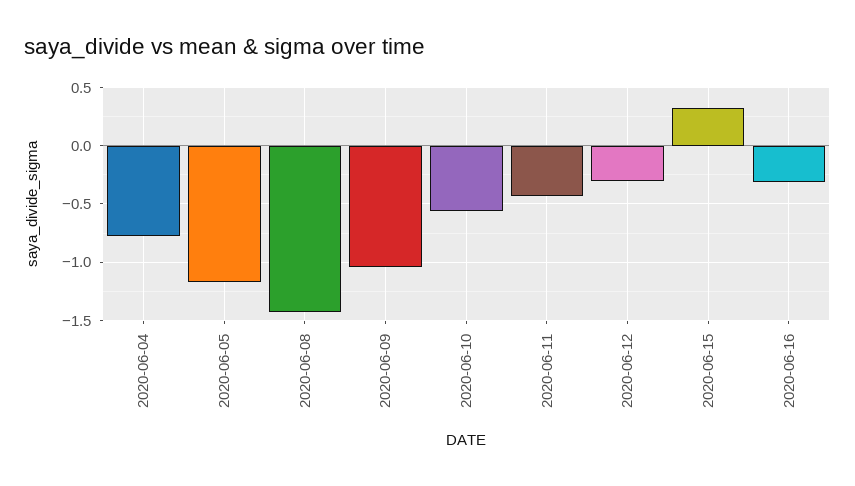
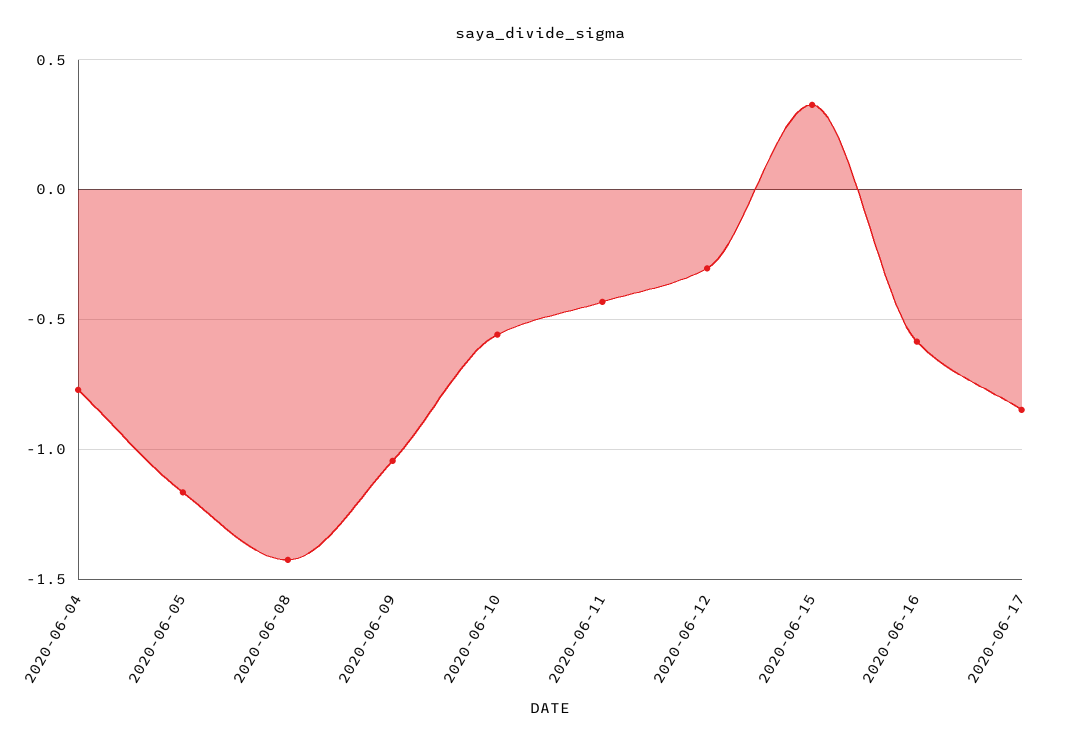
2020-06-16: -0.3 -> -0.6
2020-06-17: none -> -0.85

